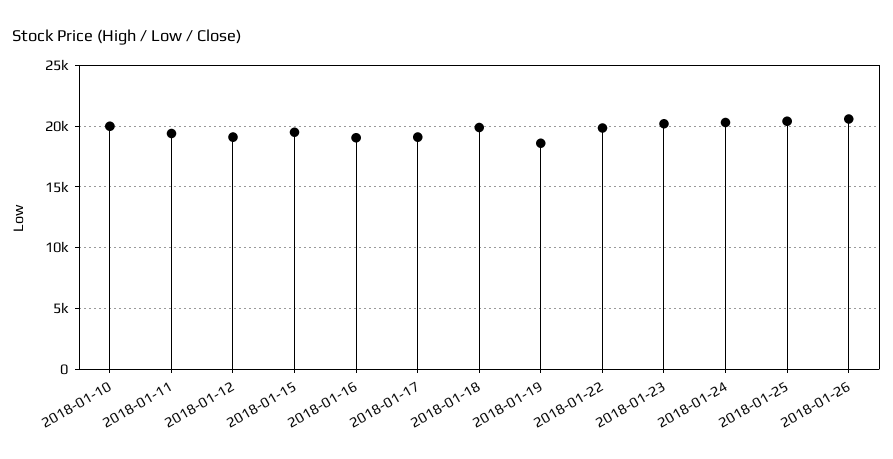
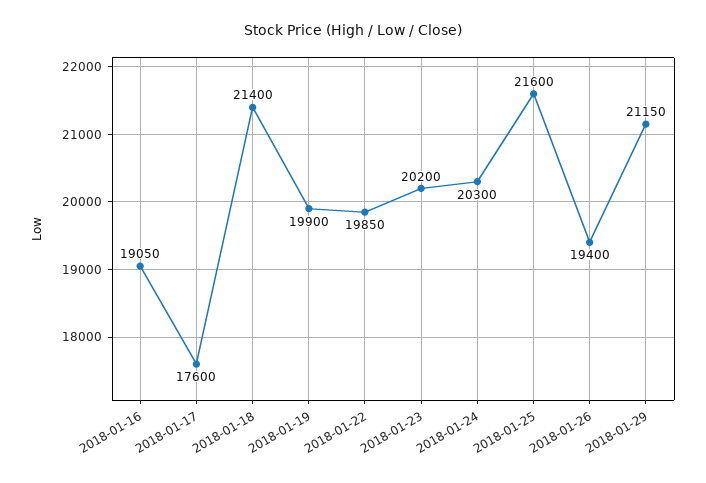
2018-01-10: 20000 -> none
2018-01-11: 19500 -> none
2018-01-12: 19000 -> none
2018-01-15: 19500 -> none
2018-01-17: 19000 -> 17600
2018-01-18: 20000 -> 21400
2018-01-19: 18500 -> 19900
2018-01-25: 20500 -> 21600
2018-01-26: 20500 -> 19400
2018-01-29: none -> 21150

